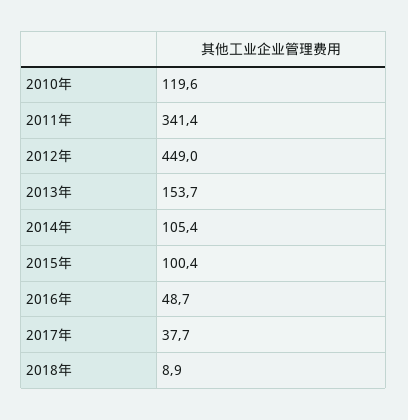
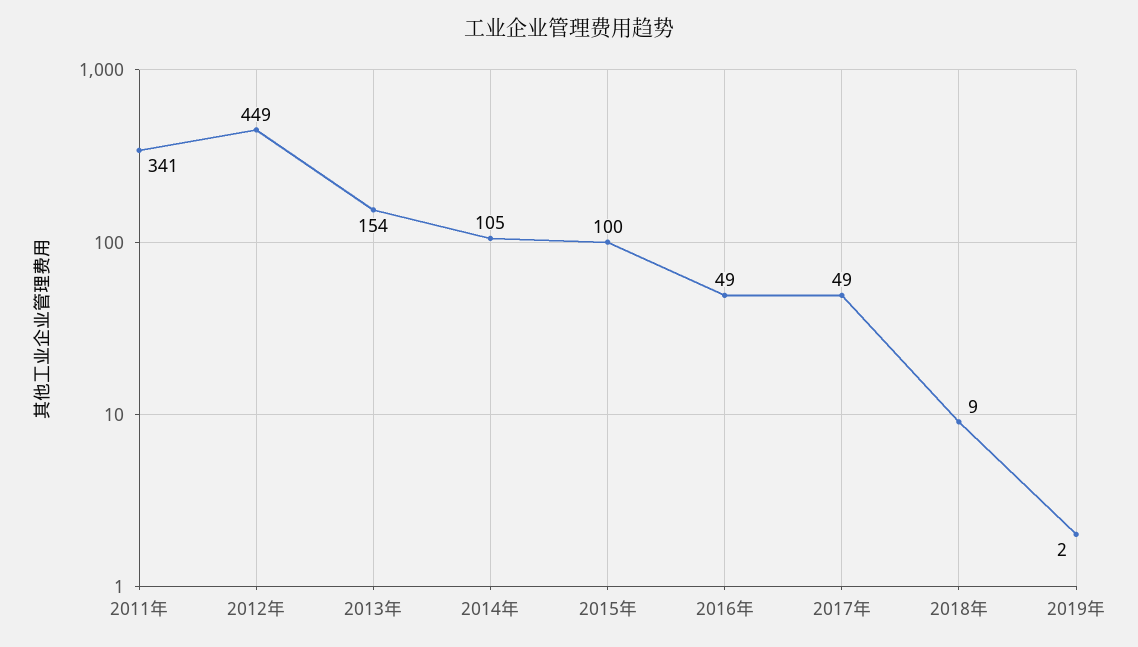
2010年: 119.6 -> none
2017年: 37.7 -> 49
2019年: none -> 2

